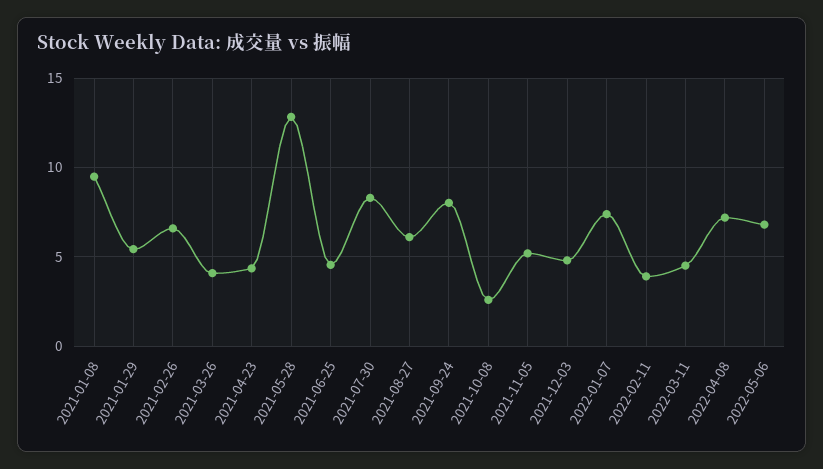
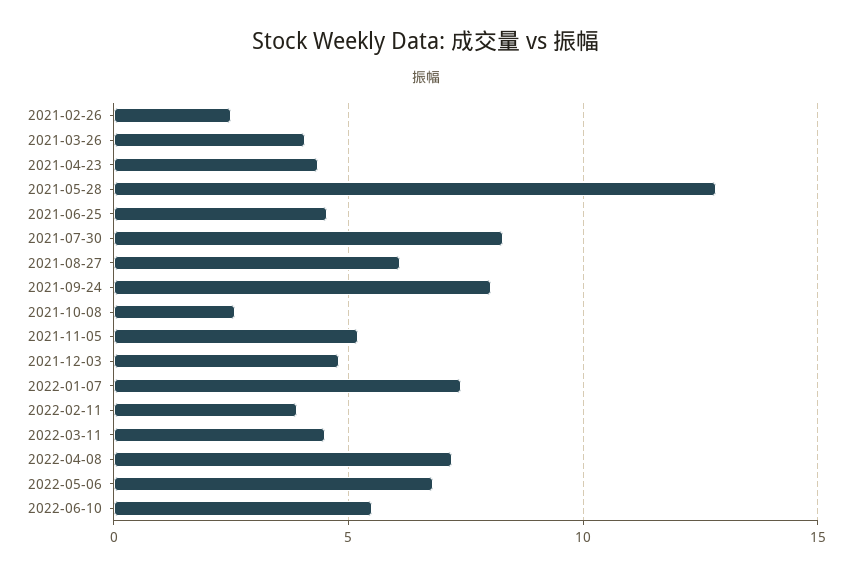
2021-01-08: 9.5 -> none
2021-01-29: 5.5 -> none
2021-02-26: 6.5 -> 2.5
2022-06-10: none -> 5.5

